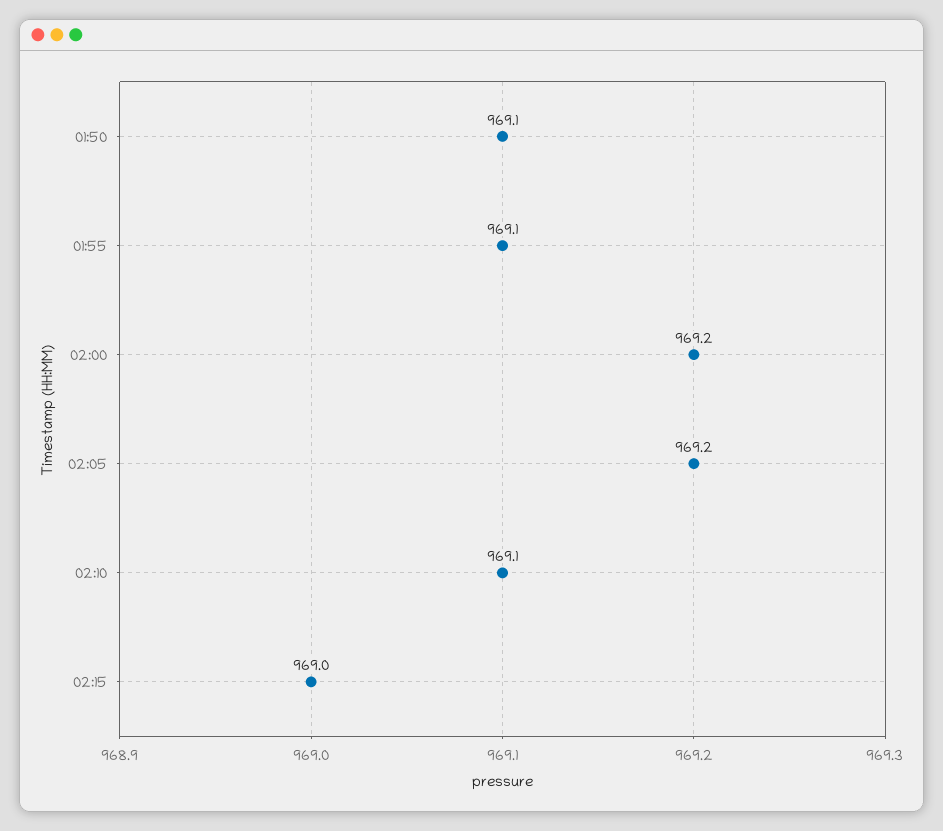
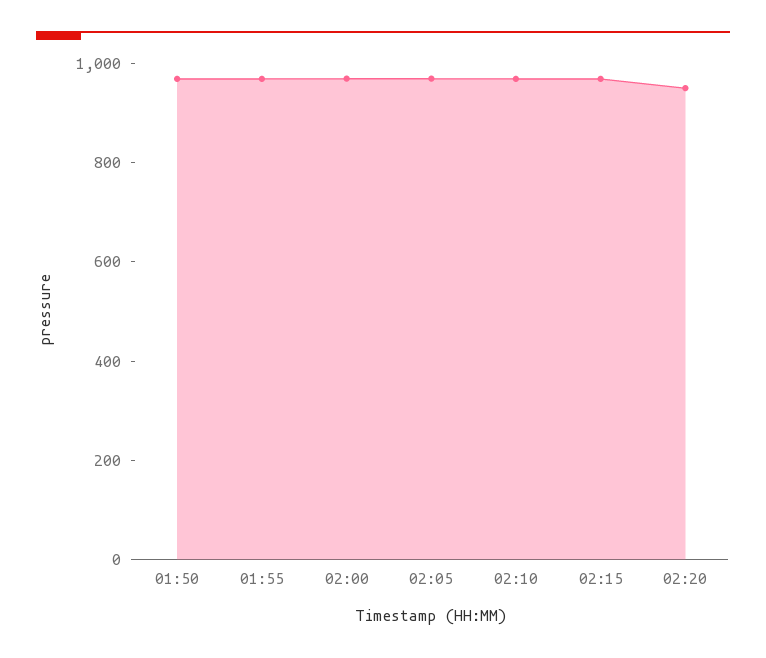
02:20: none -> 950

